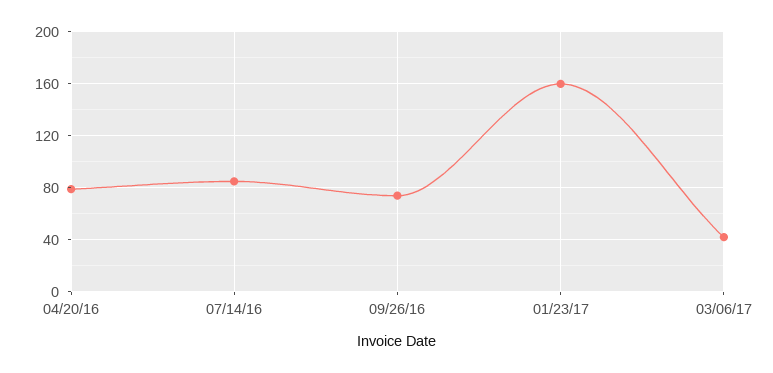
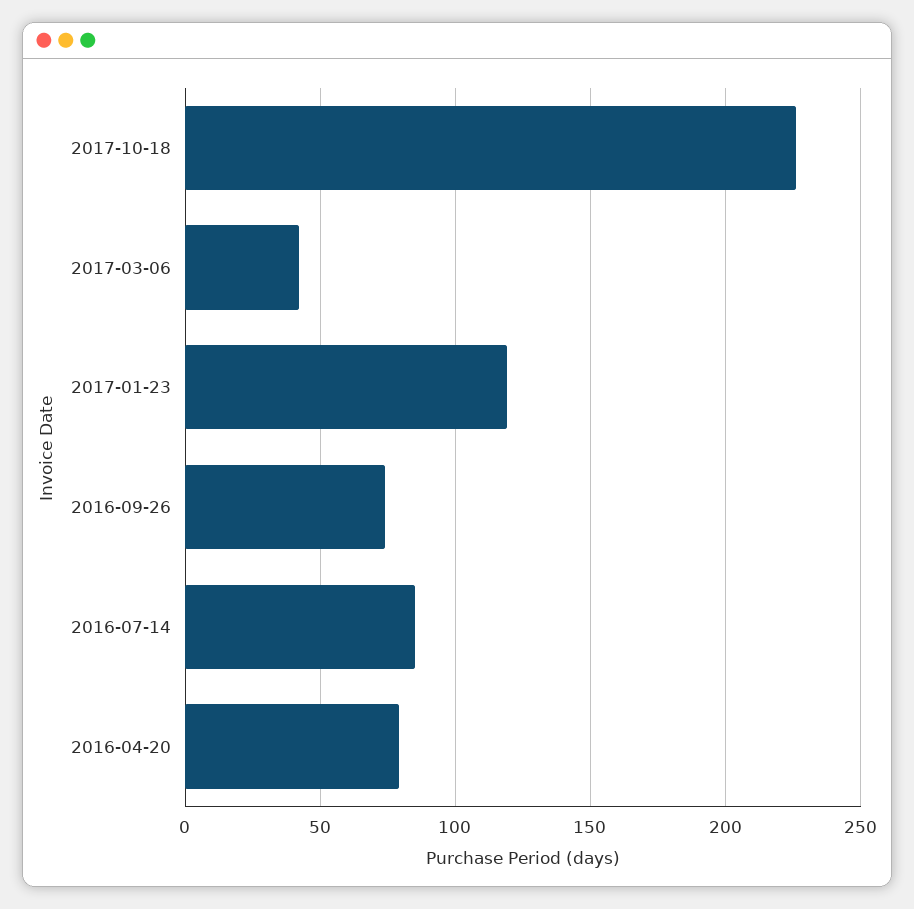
01/23/17: 160 -> 120
2017-10-18: none -> 225

